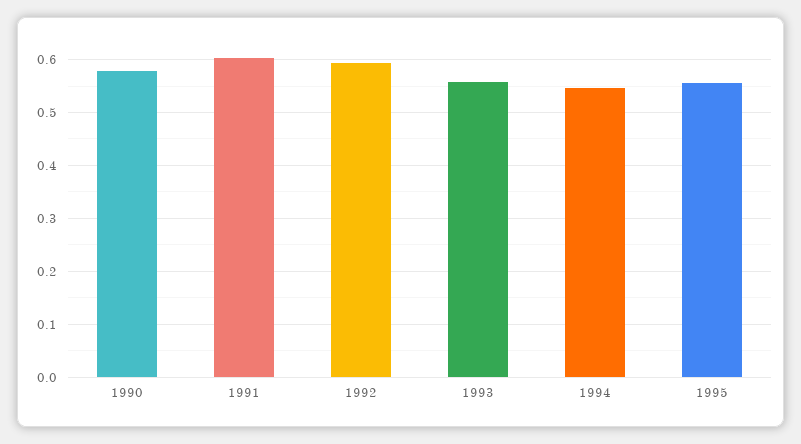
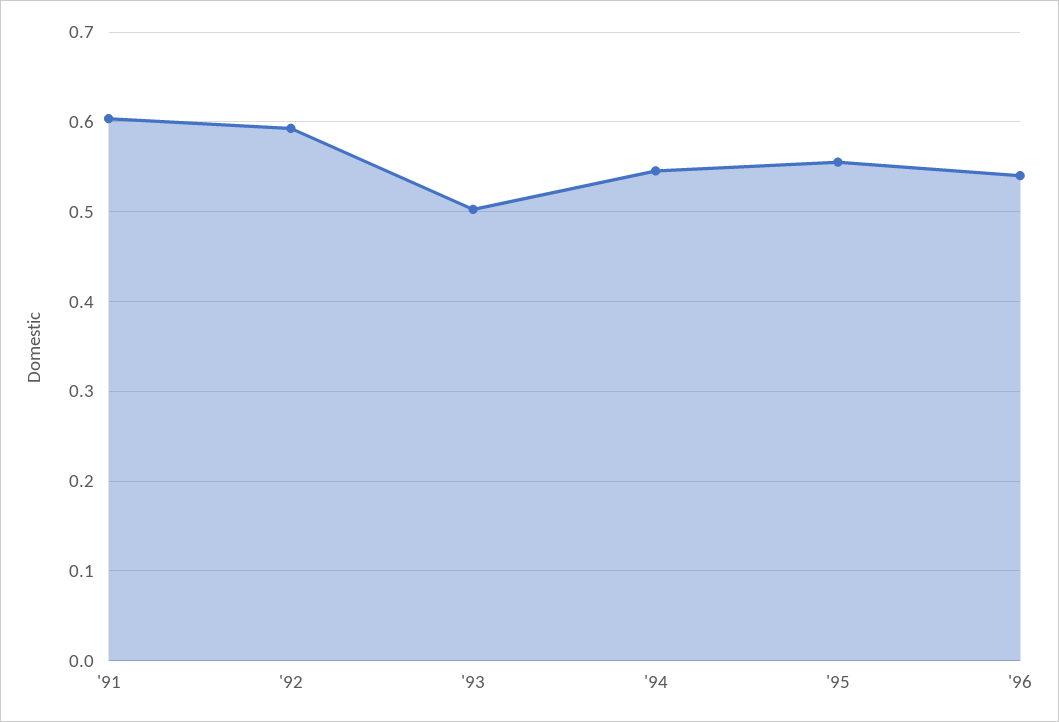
1990: 0.58 -> none
1993: 0.56 -> 0.5
'96: none -> 0.54

